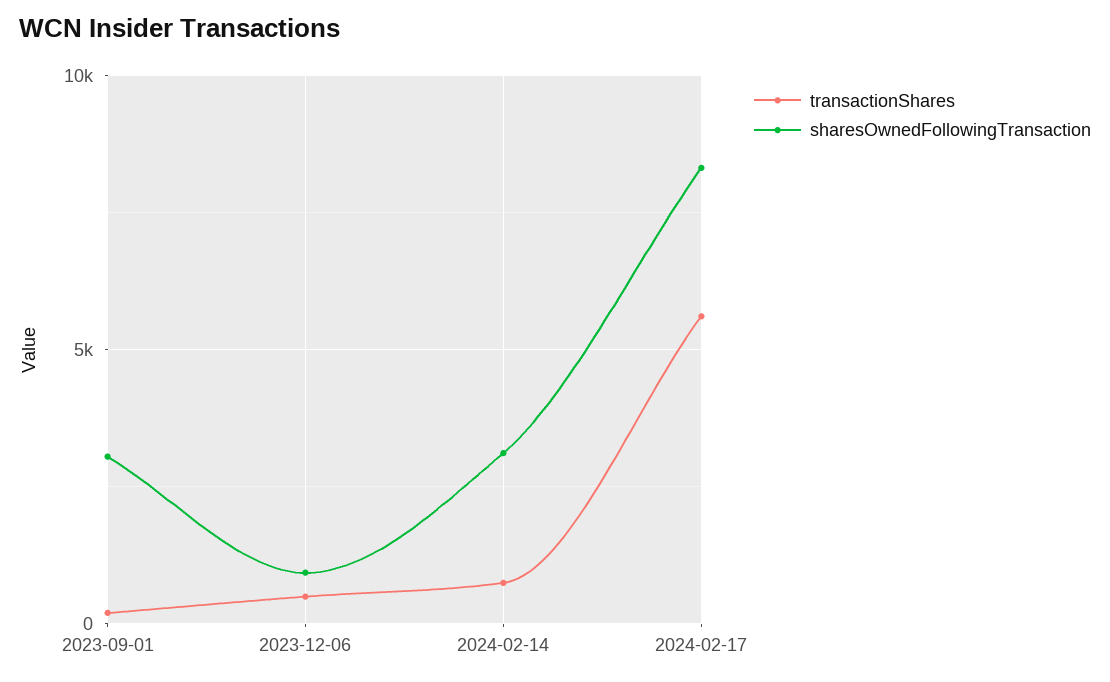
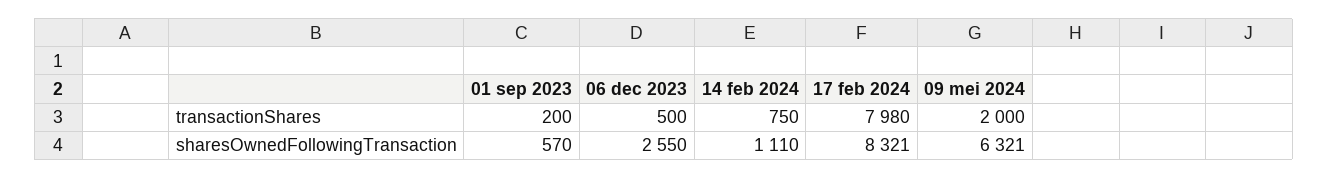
sharesOwnedFollowingTransaction, 2023-09-01: 3000 -> 570
sharesOwnedFollowingTransaction, 2023-12-06: 1000 -> 2550
sharesOwnedFollowingTransaction, 2024-02-14: 3000 -> 1110
transactionShares, 2024-02-17: 5500 -> 7980
transactionShares, 09 mei 2024: none -> 2000
sharesOwnedFollowingTransaction, 09 mei 2024: none -> 6321

